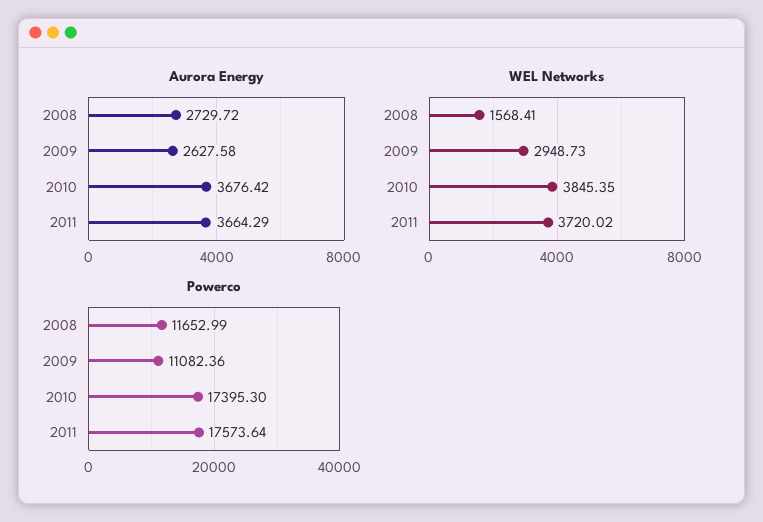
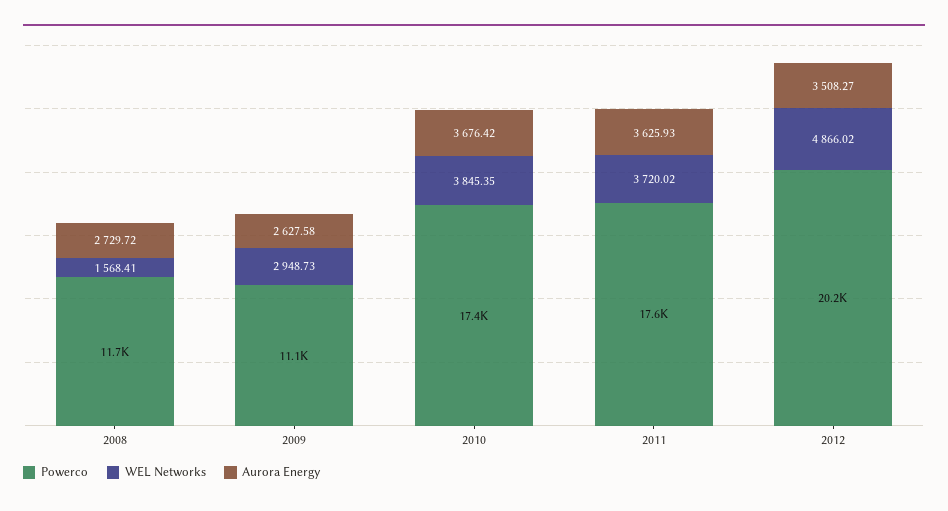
Aurora Energy, 2011: 3664.29 -> 3625.93
Powerco, 2012: none -> 20200
WEL Networks, 2012: none -> 4866.02
Aurora Energy, 2012: none -> 3508.27

